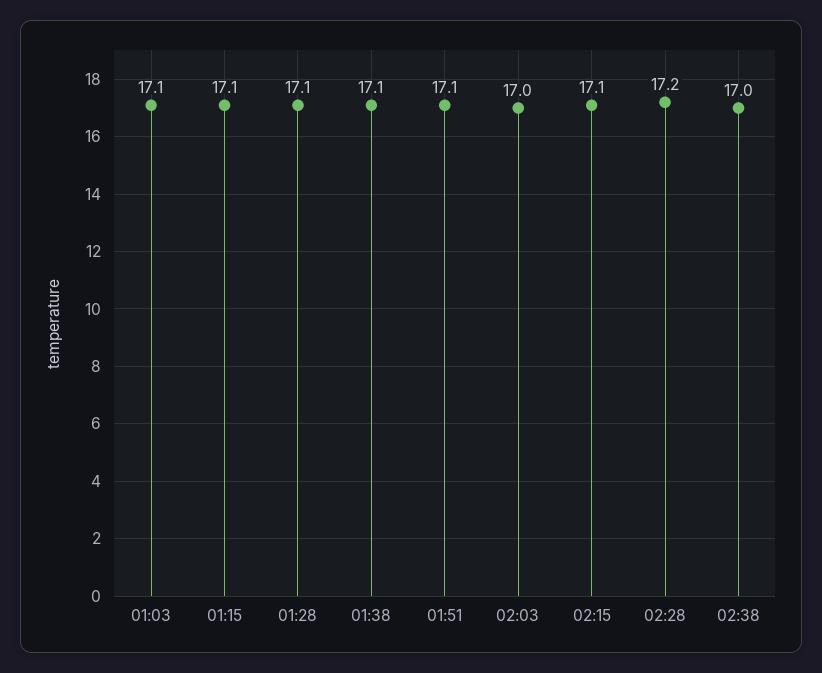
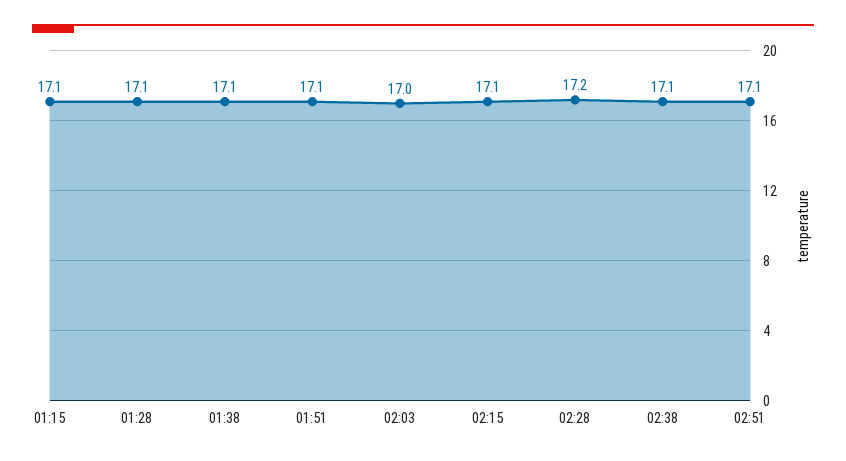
01:03: 17.1 -> none
02:38: 17 -> 17.1
02:51: none -> 17.1

